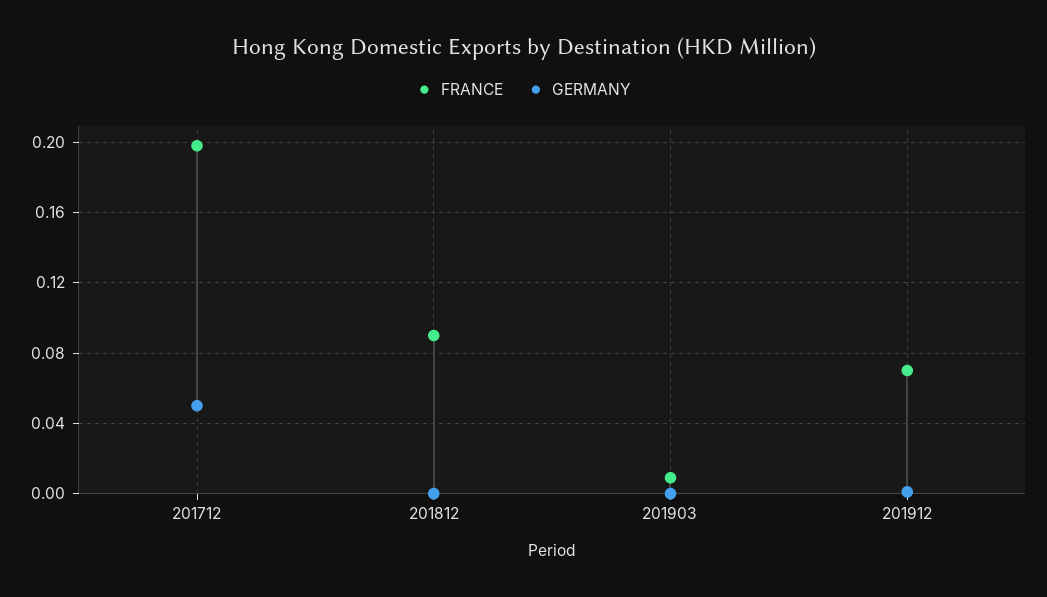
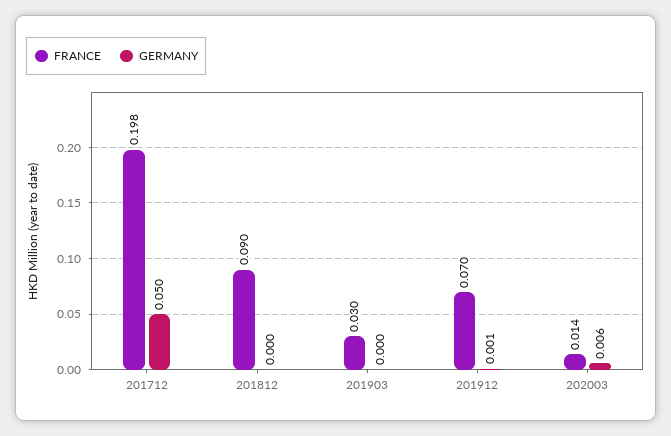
FRANCE, 201903: 0.01 -> 0.03
FRANCE, 202003: none -> 0.014
GERMANY, 202003: none -> 0.006

